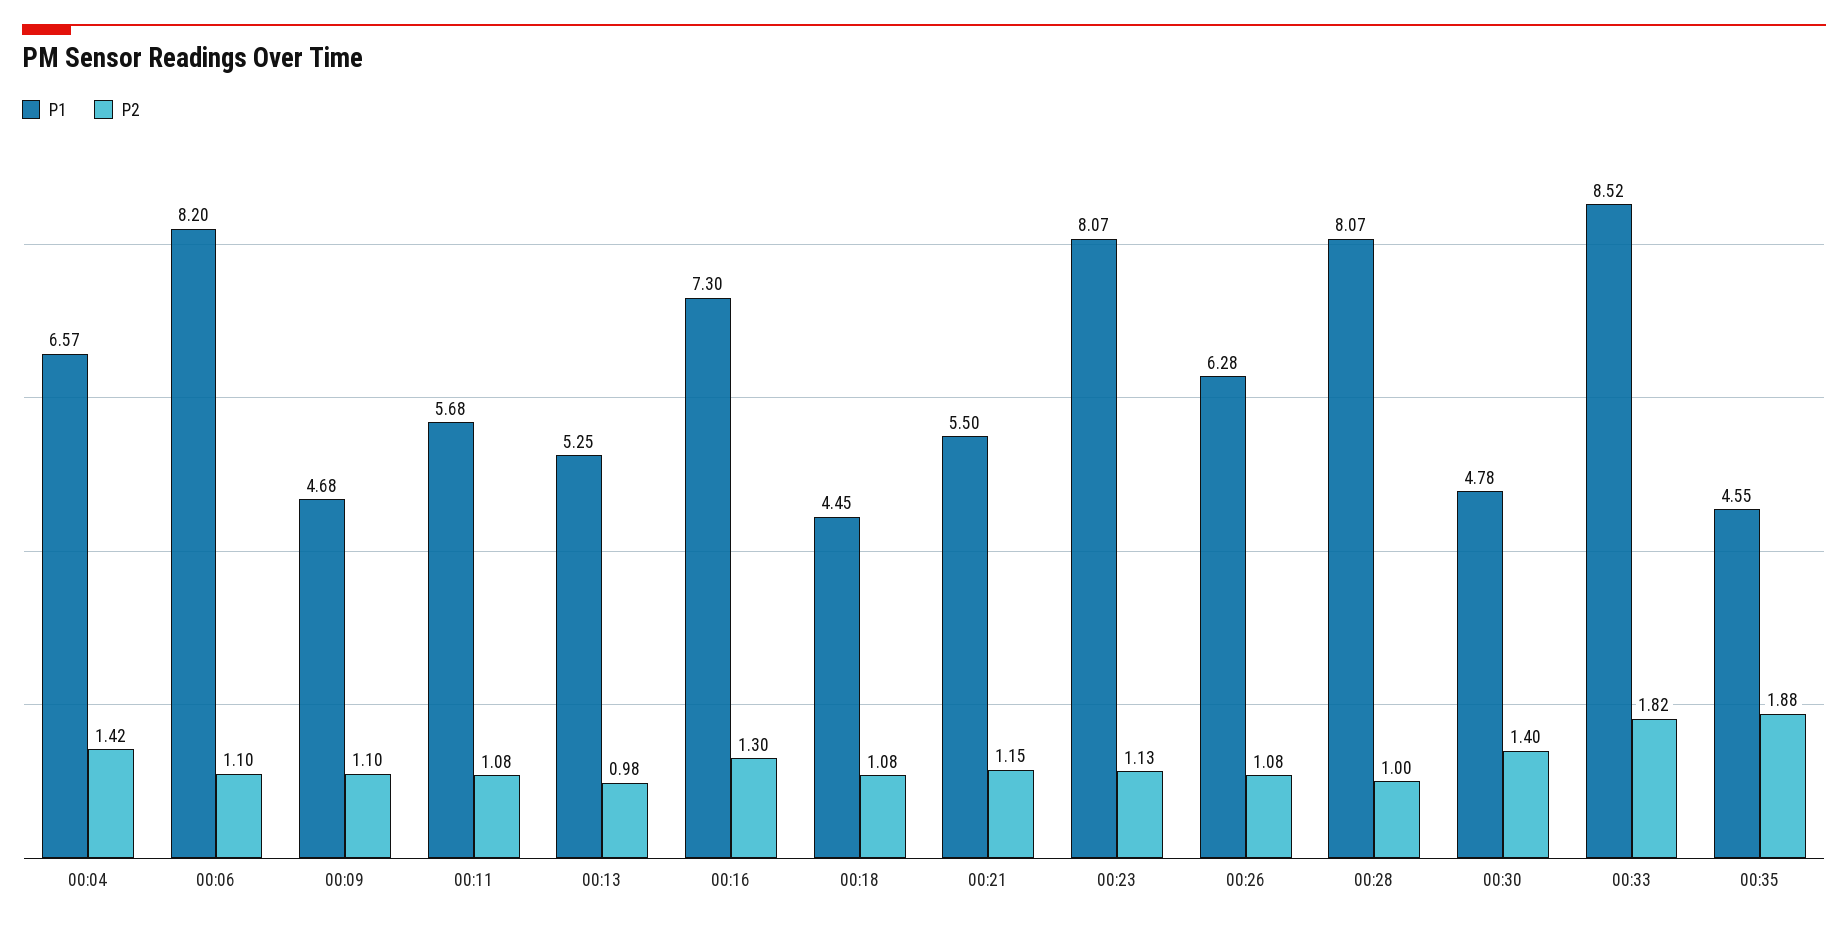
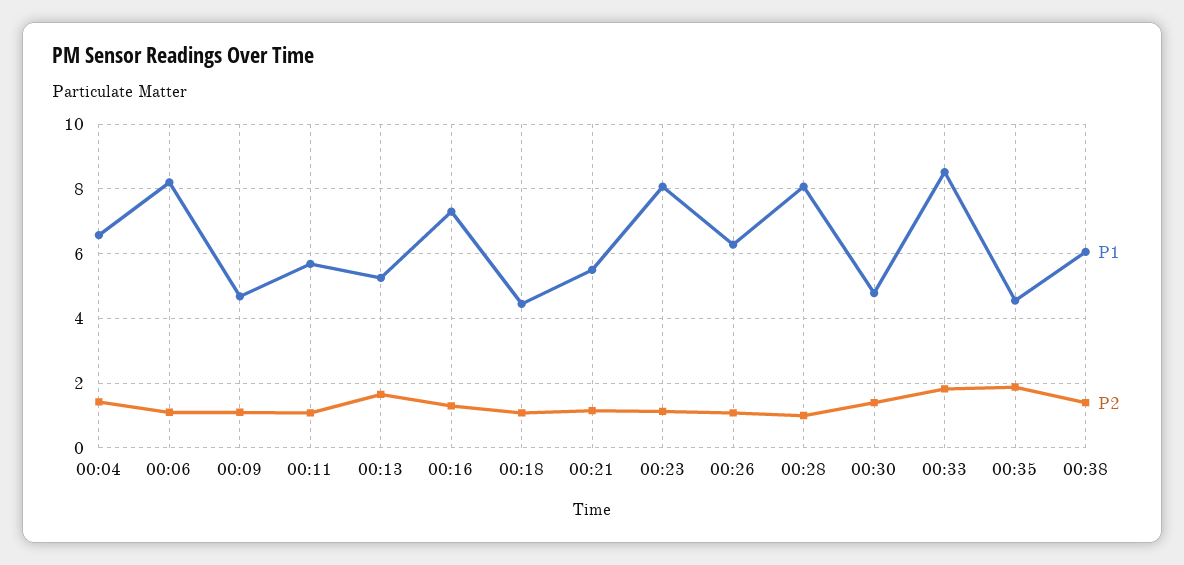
P2, 00:13: 0.98 -> 1.6
P1, 00:38: none -> 6
P2, 00:38: none -> 1.4

